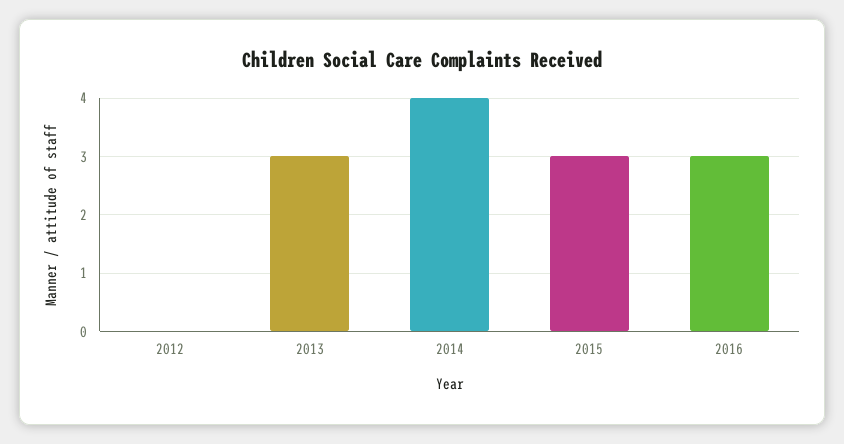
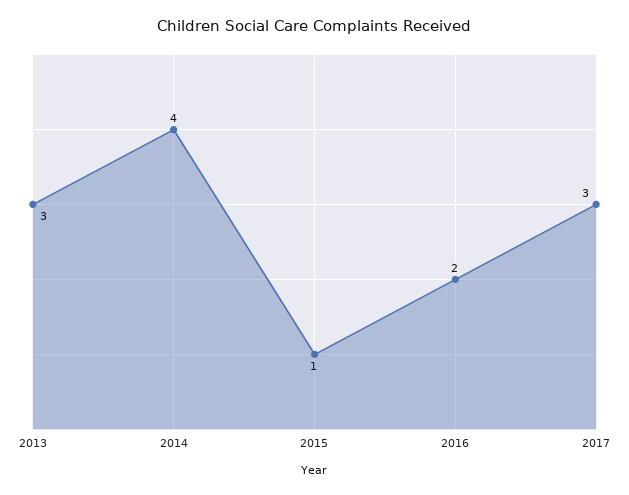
2012: 0 -> none
2015: 3 -> 1
2016: 3 -> 2
2017: none -> 3

